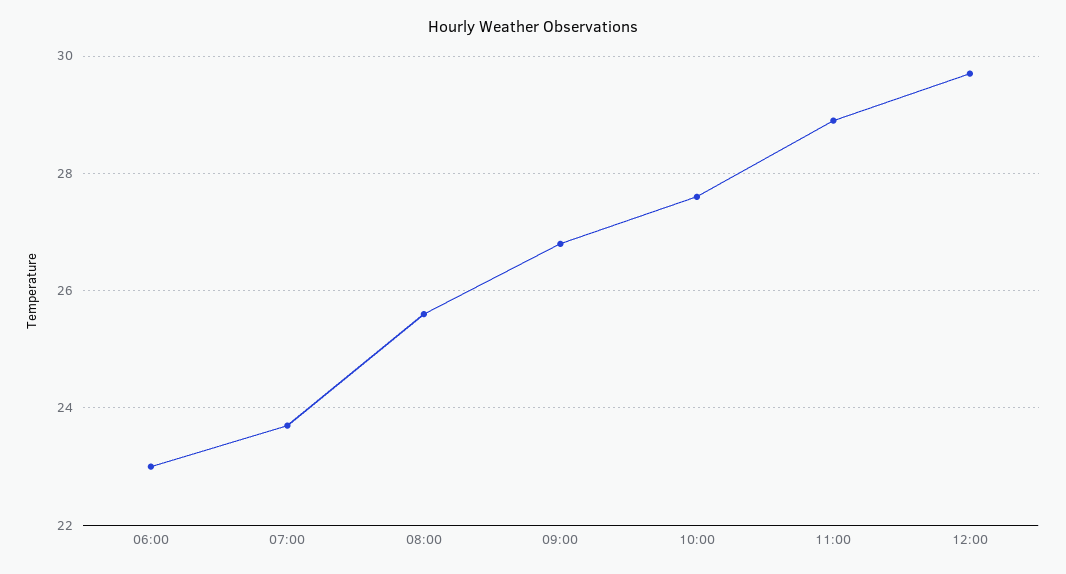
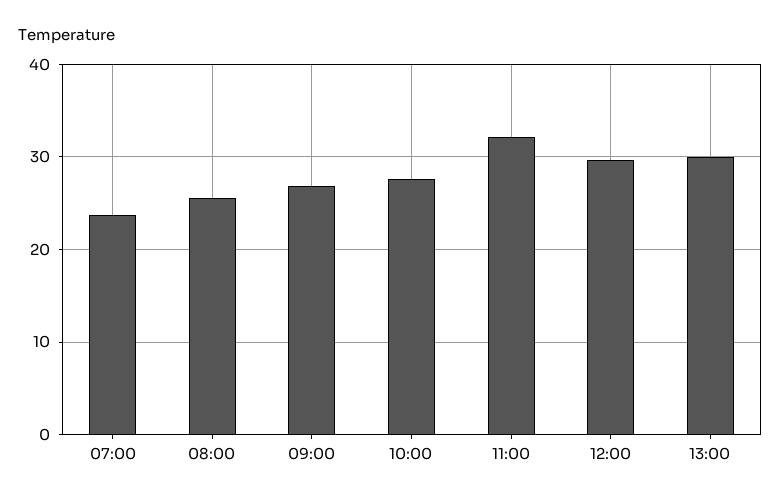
06:00: 23 -> none
11:00: 29 -> 32
13:00: none -> 30

